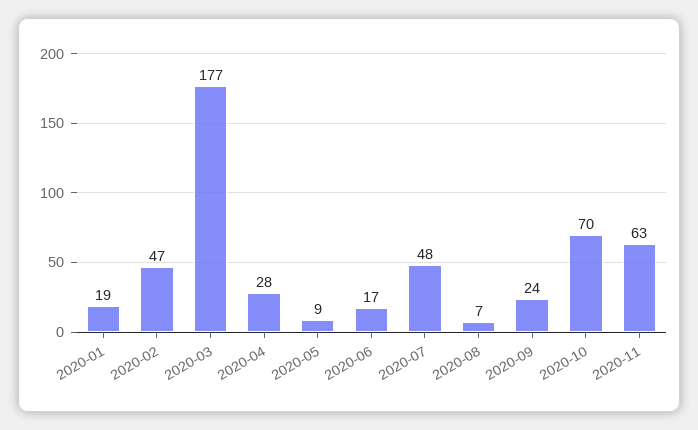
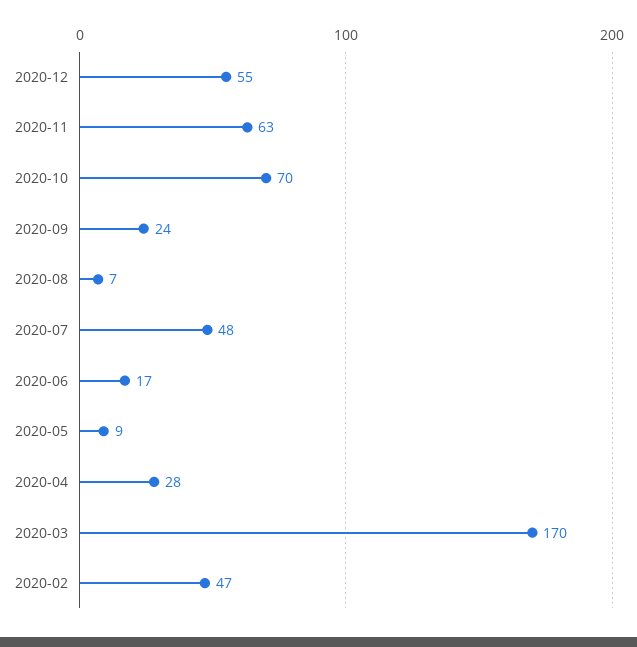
2020-01: 19 -> none
2020-03: 177 -> 170
2020-12: none -> 55

